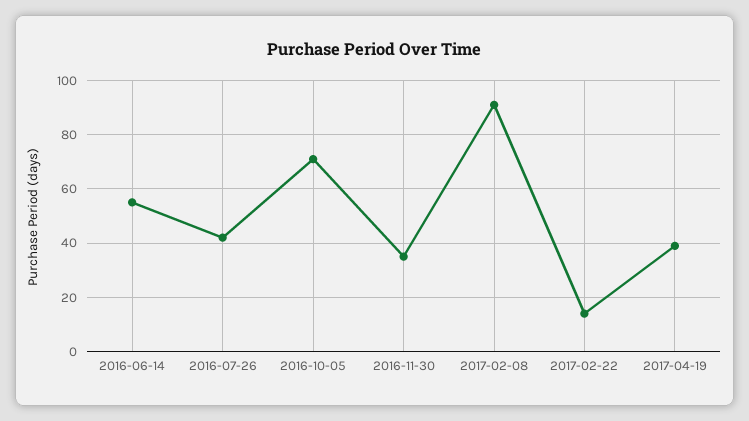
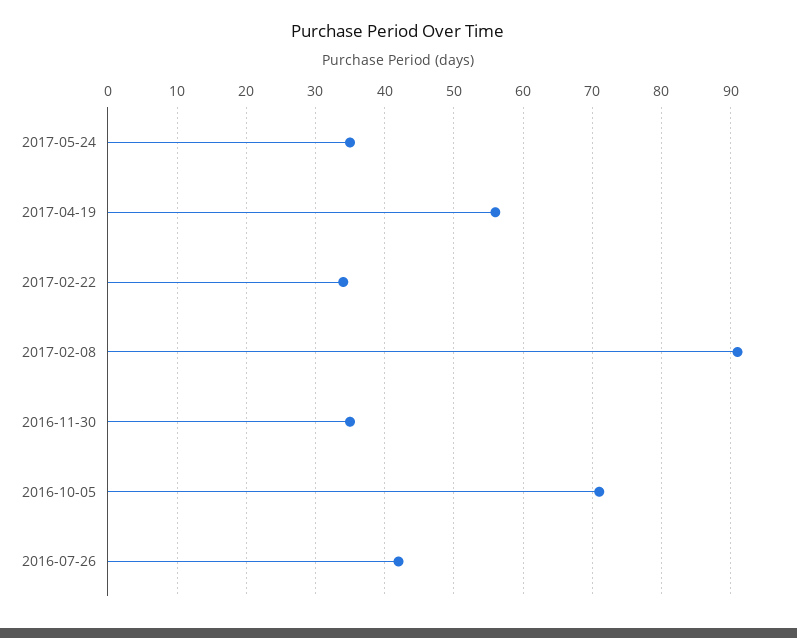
2016-06-14: 55 -> none
2017-02-22: 15 -> 34
2017-04-19: 40 -> 56
2017-05-24: none -> 35

